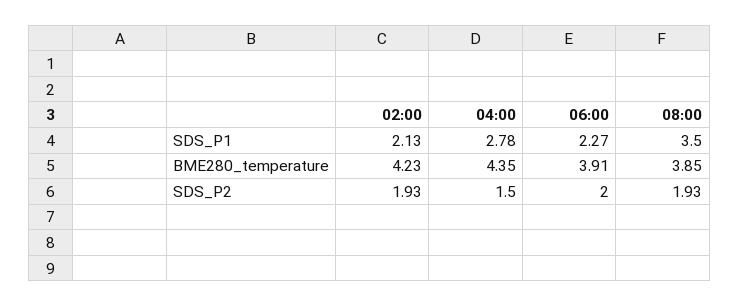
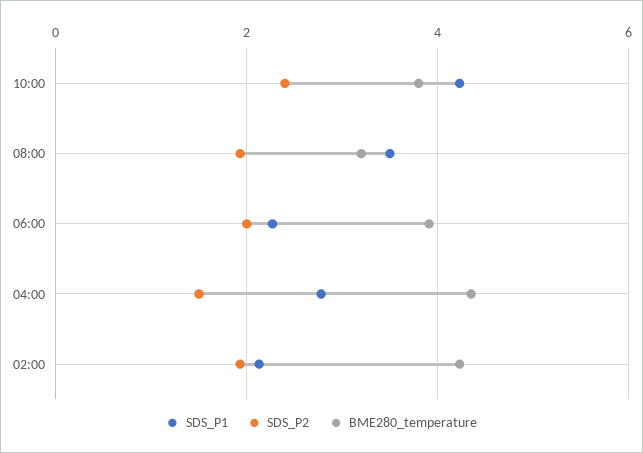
BME280_temperature, 08:00: 3.85 -> 3.2
SDS_P1, 10:00: none -> 4.2
SDS_P2, 10:00: none -> 2.4
BME280_temperature, 10:00: none -> 3.8

